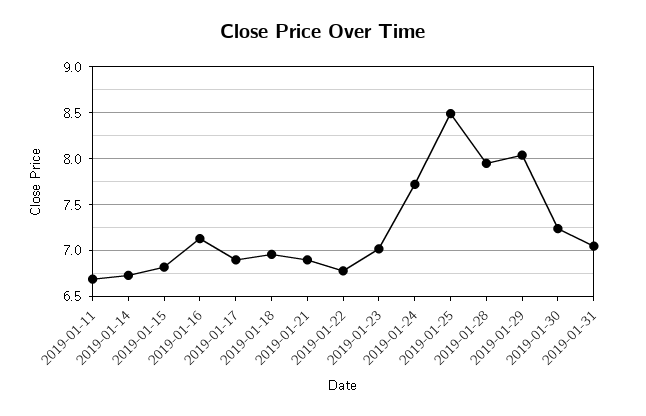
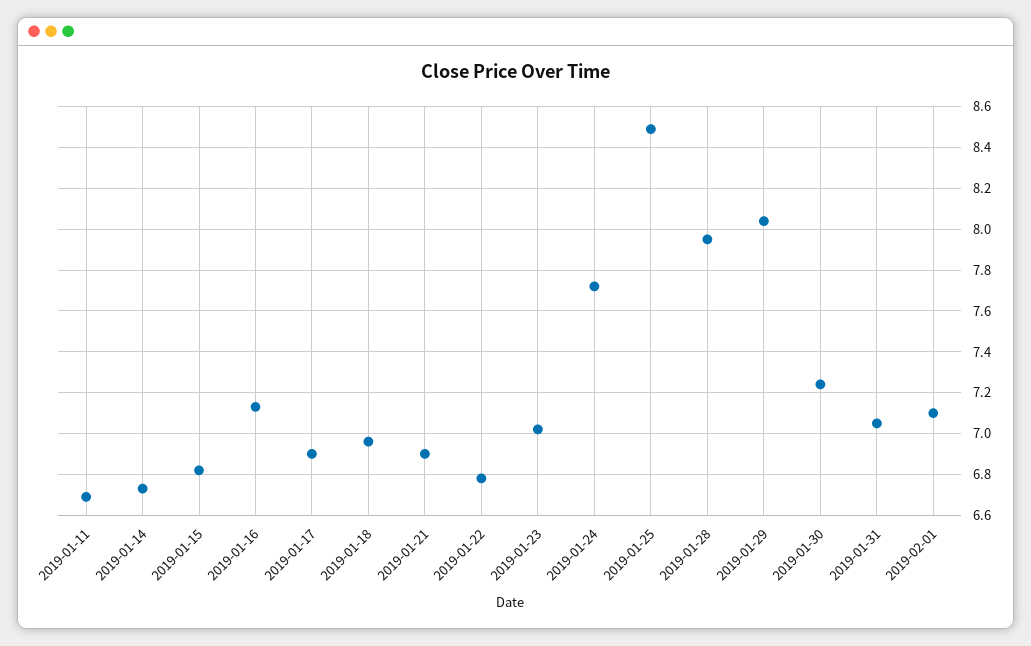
2019-02-01: none -> 7.1

